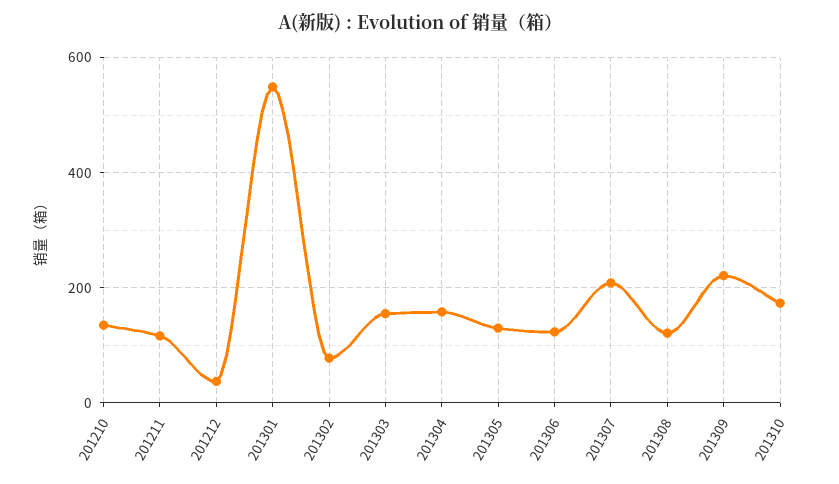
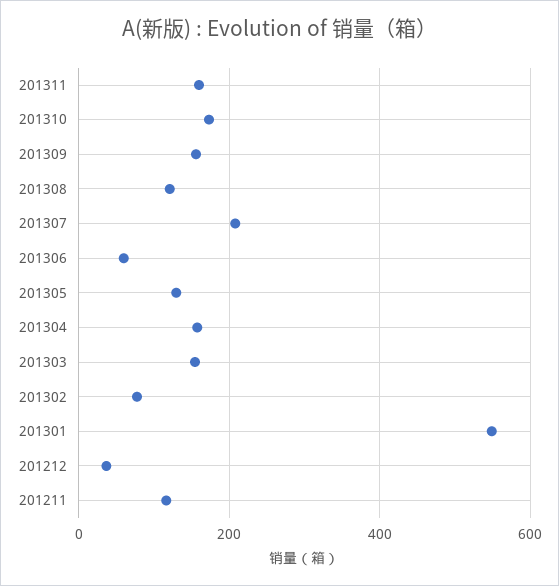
201210: 140 -> none
201306: 120 -> 60
201309: 220 -> 160
201311: none -> 160

